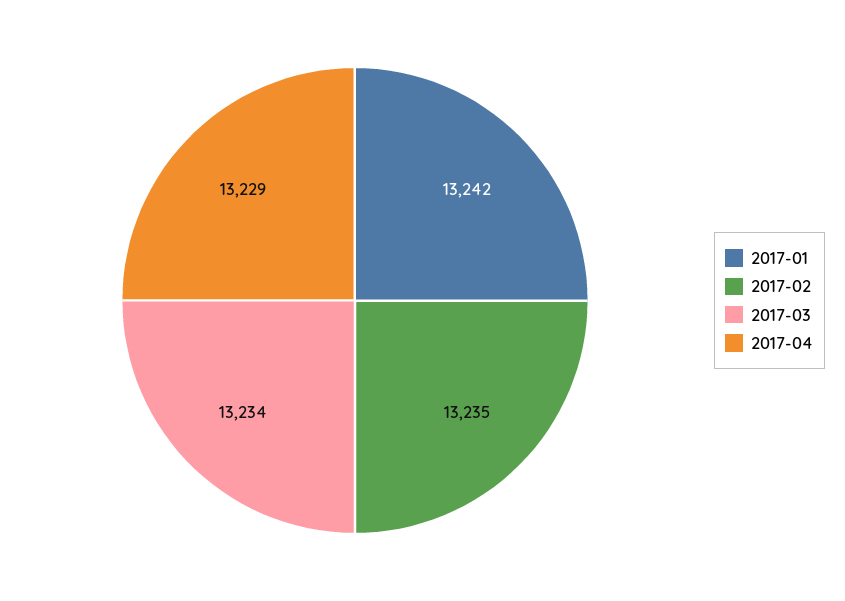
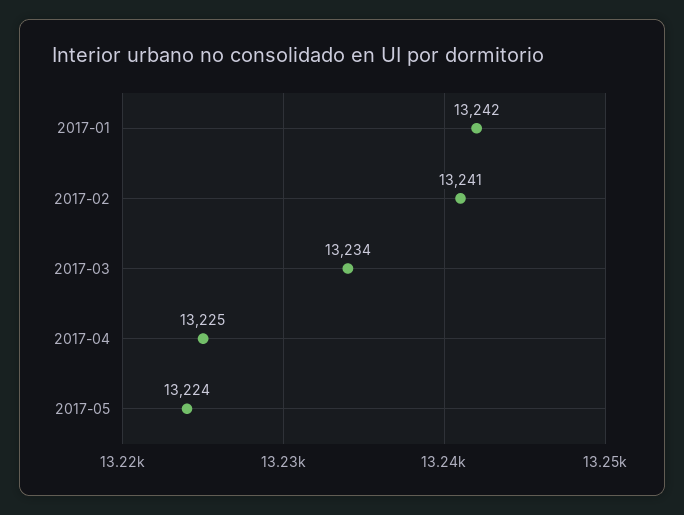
2017-02: 13235 -> 13241
2017-04: 13229 -> 13225
2017-05: none -> 13224

